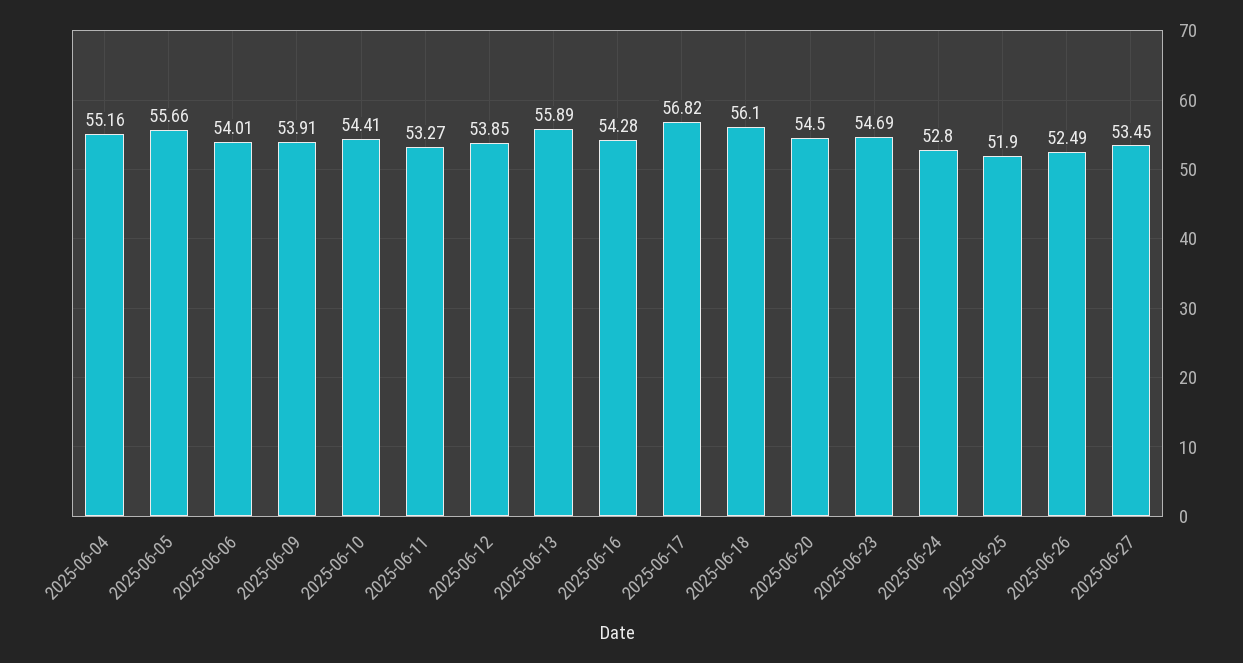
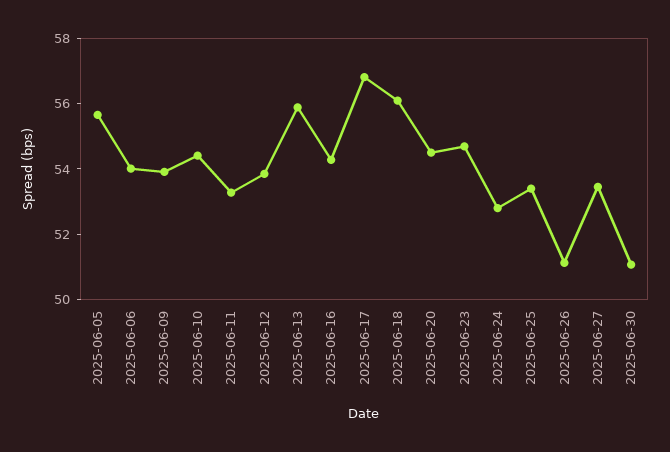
2025-06-04: 55.16 -> none
2025-06-25: 51.9 -> 53.5
2025-06-26: 52.49 -> 51
2025-06-30: none -> 51

